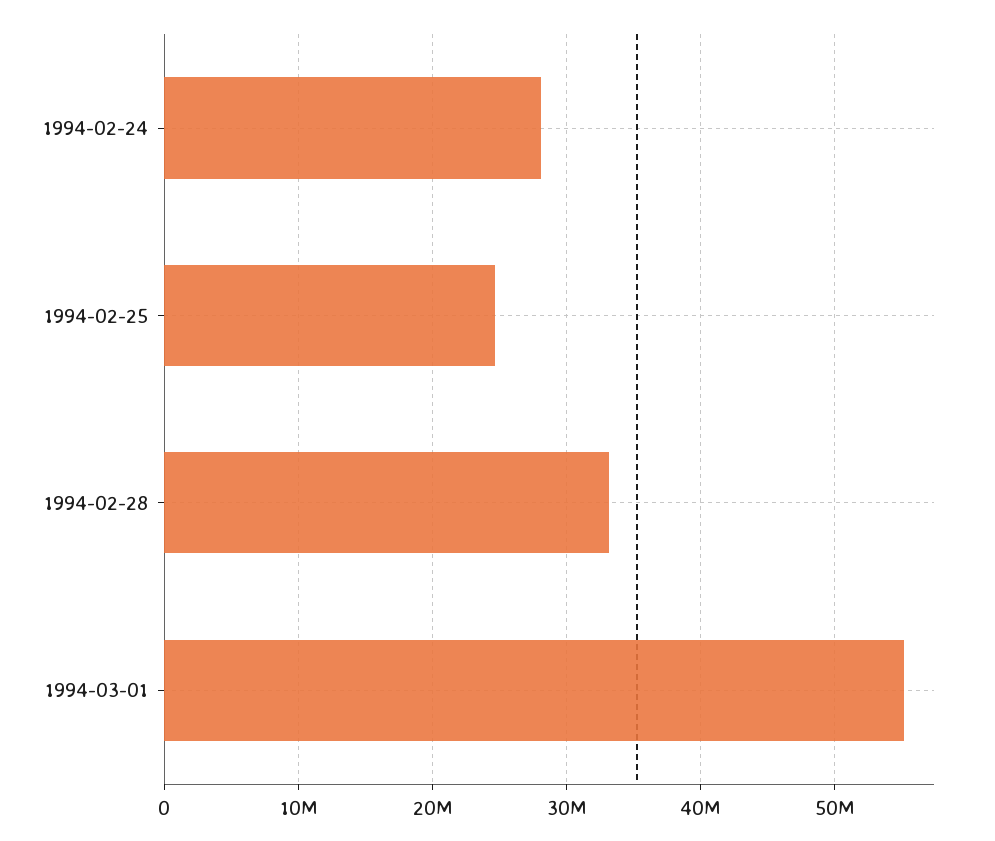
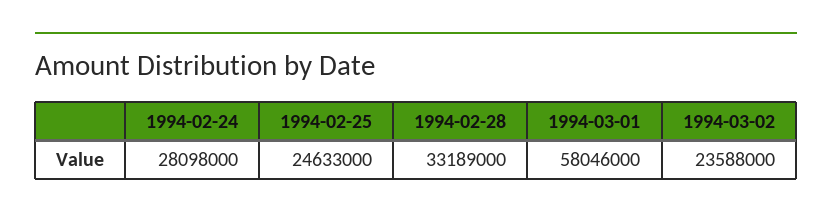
1994-03-01: 55000000 -> 58046000
1994-03-02: none -> 23588000

